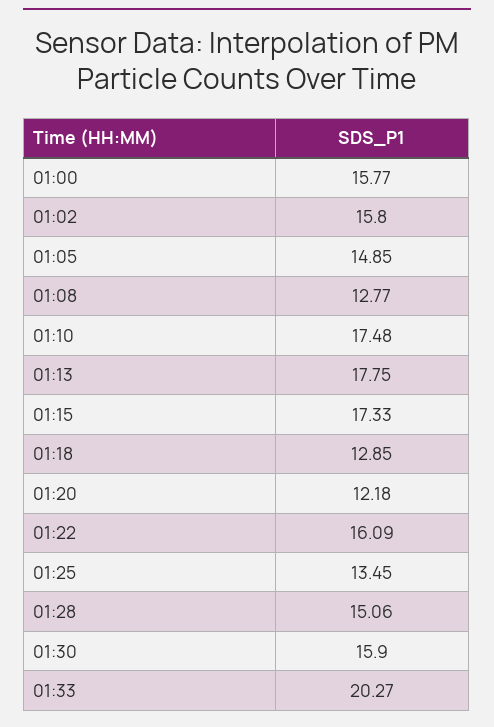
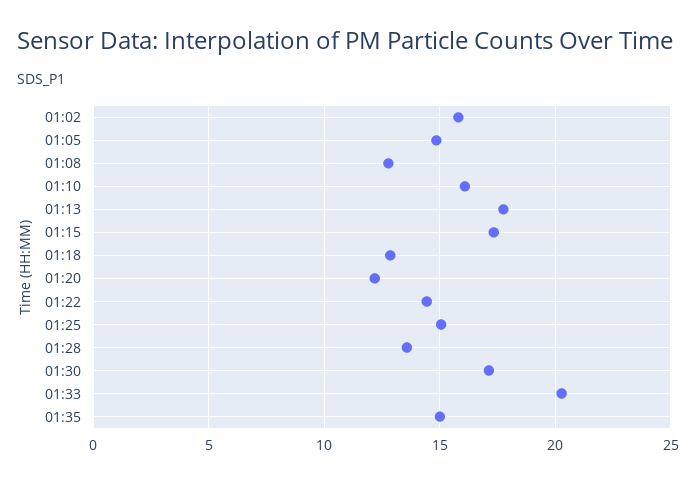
01:00: 15.77 -> none
01:10: 17.48 -> 16
01:22: 16.09 -> 14.5
01:25: 13.45 -> 15
01:28: 15.06 -> 13.5
01:30: 15.9 -> 17
01:35: none -> 15

